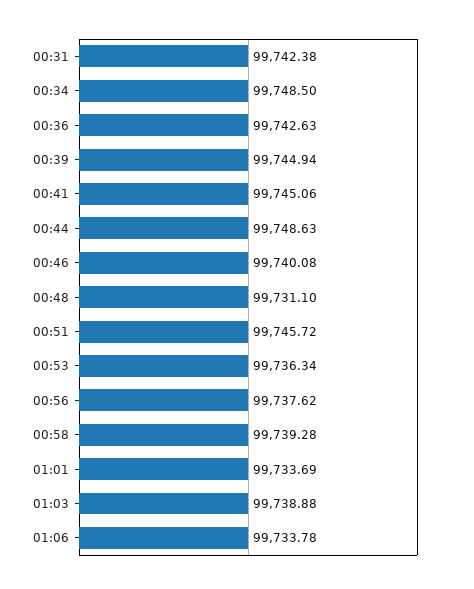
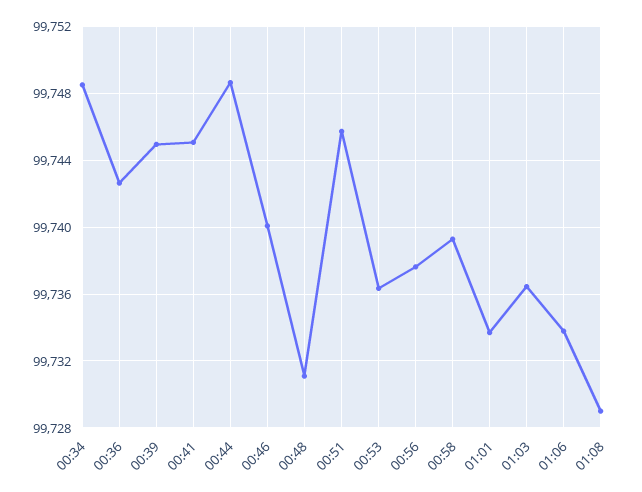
00:31: 99742.38 -> none
01:03: 99738.88 -> 99736.5
01:08: none -> 99729

